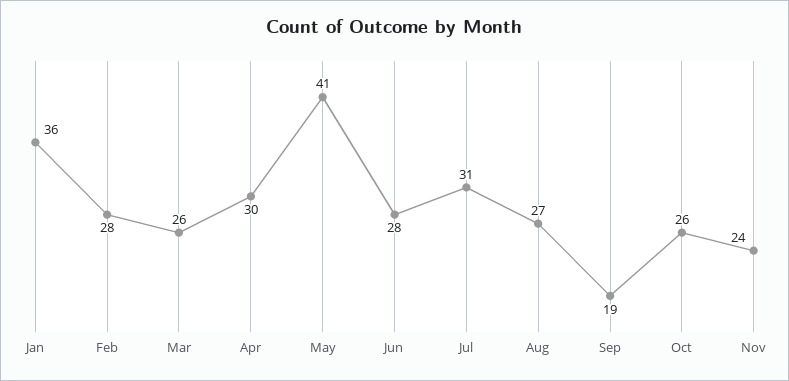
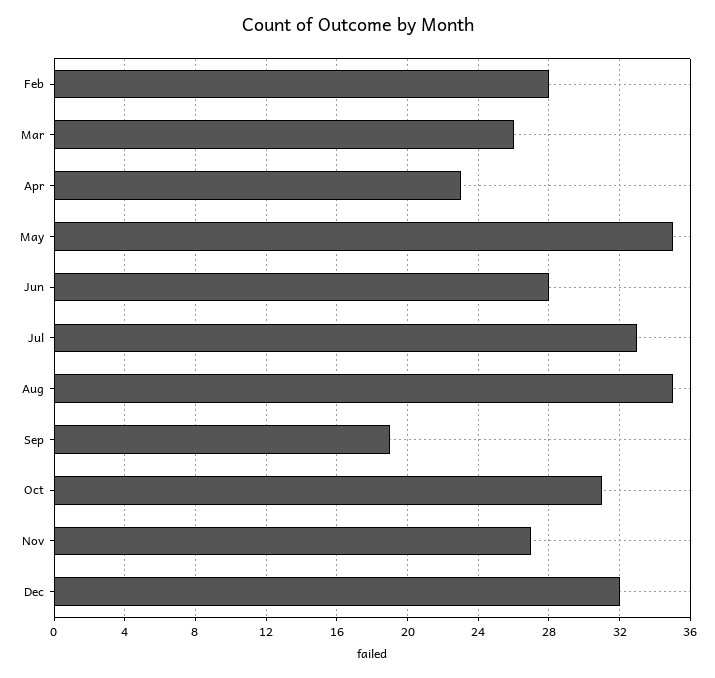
Jan: 36 -> none
Apr: 30 -> 23
May: 41 -> 35
Jul: 31 -> 33
Aug: 27 -> 35
Oct: 26 -> 31
Nov: 24 -> 27
Dec: none -> 32

